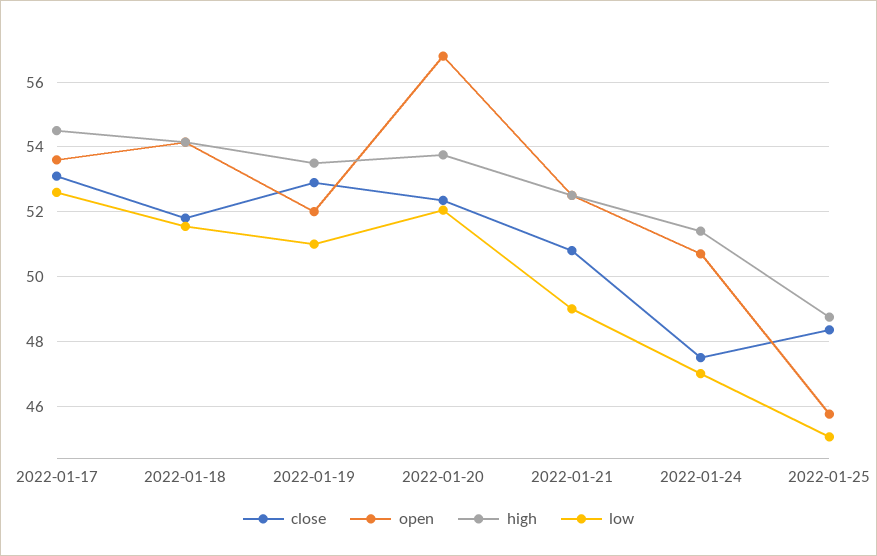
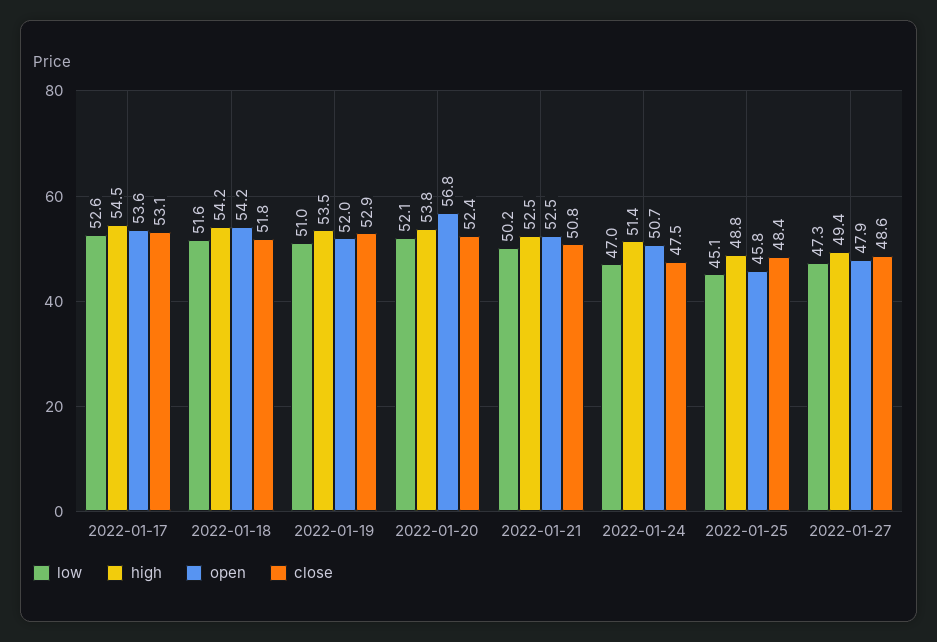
low, 2022-01-21: 49 -> 50.2
low, 2022-01-27: none -> 47.3
high, 2022-01-27: none -> 49.4
open, 2022-01-27: none -> 47.9
close, 2022-01-27: none -> 48.6

